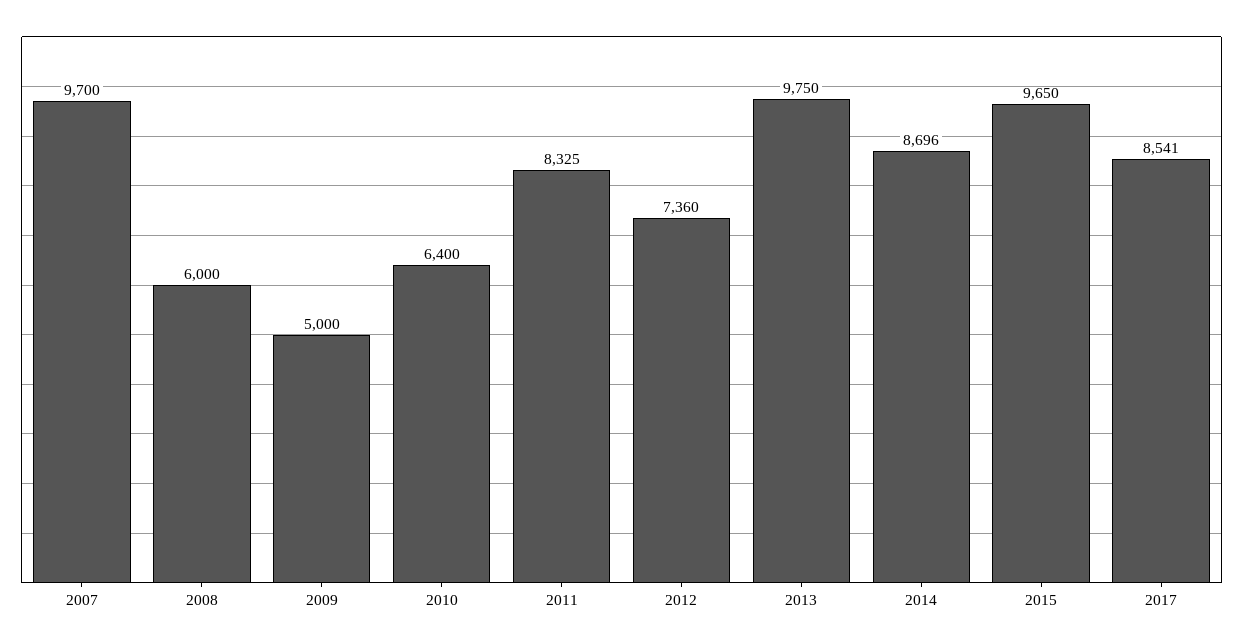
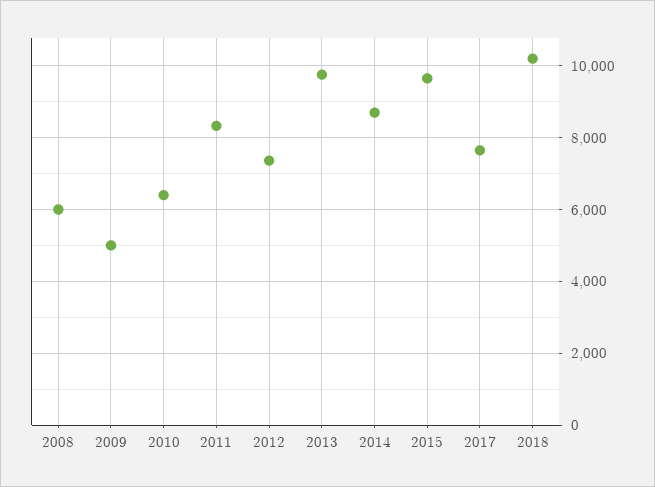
2007: 9700 -> none
2017: 8541 -> 7600
2018: none -> 10200

